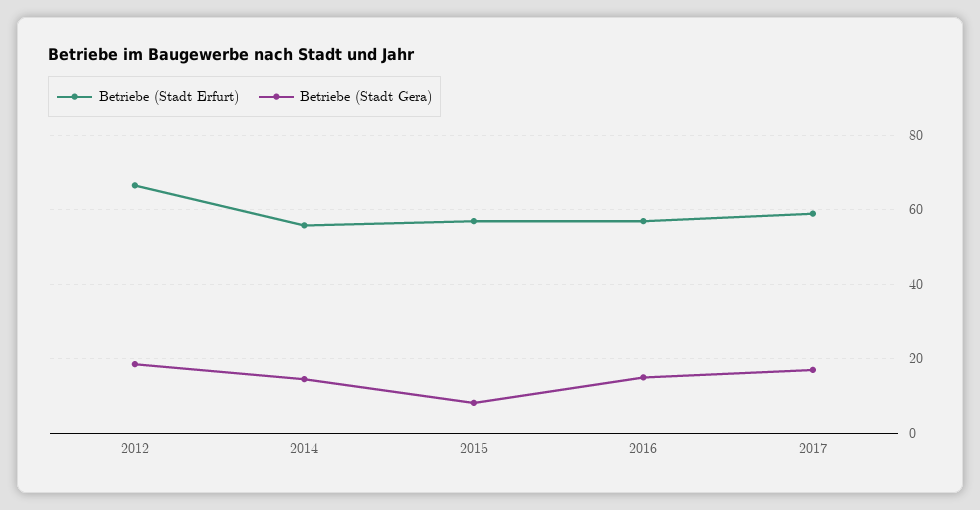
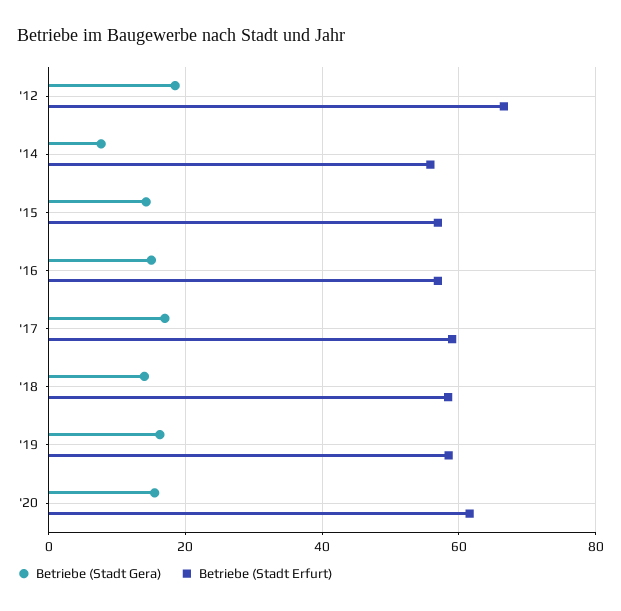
Betriebe (Stadt Gera), 2014: 14 -> 8
Betriebe (Stadt Gera), 2015: 8 -> 14
Betriebe (Stadt Gera), '18: none -> 14
Betriebe (Stadt Erfurt), '18: none -> 58
Betriebe (Stadt Gera), '19: none -> 16
Betriebe (Stadt Erfurt), '19: none -> 58
Betriebe (Stadt Gera), '20: none -> 16
Betriebe (Stadt Erfurt), '20: none -> 62

